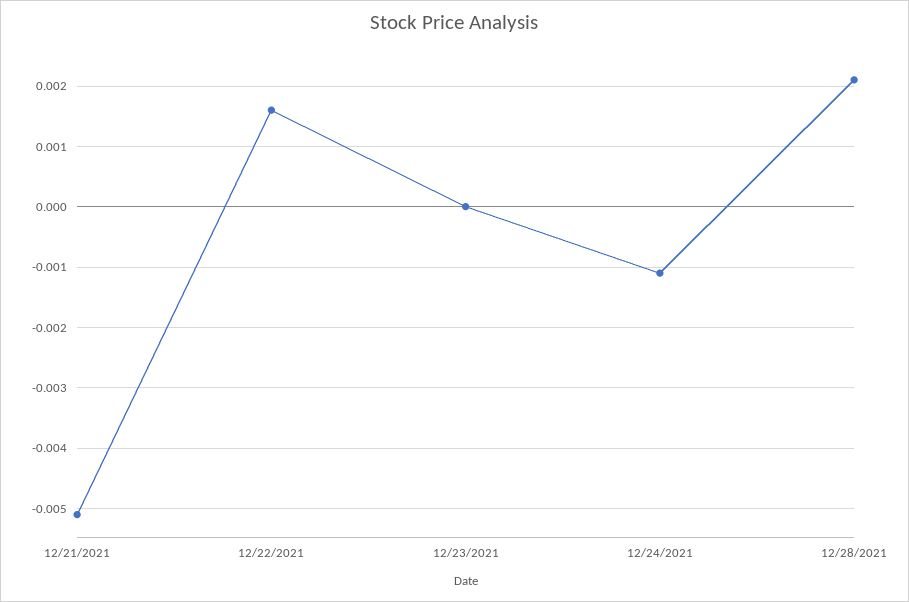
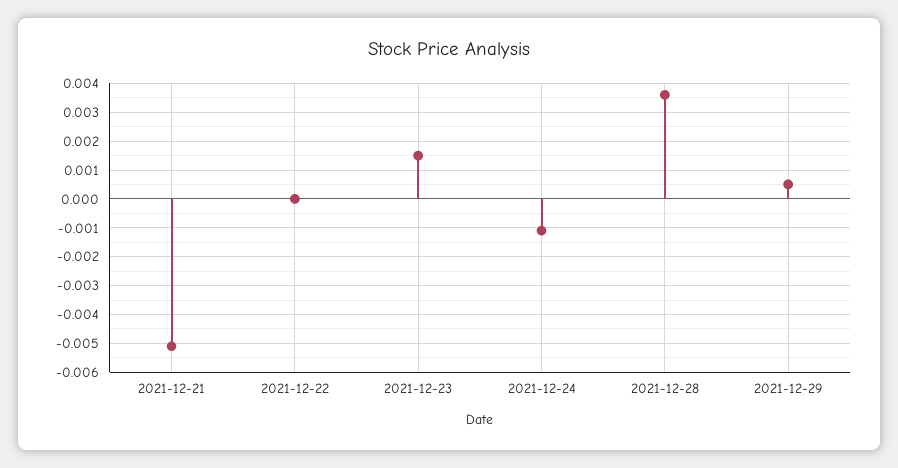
12/22/2021: 0.0016 -> 0
12/23/2021: 0 -> 0.0015
12/28/2021: 0.0021 -> 0.0035
2021-12-29: none -> 0.0005

